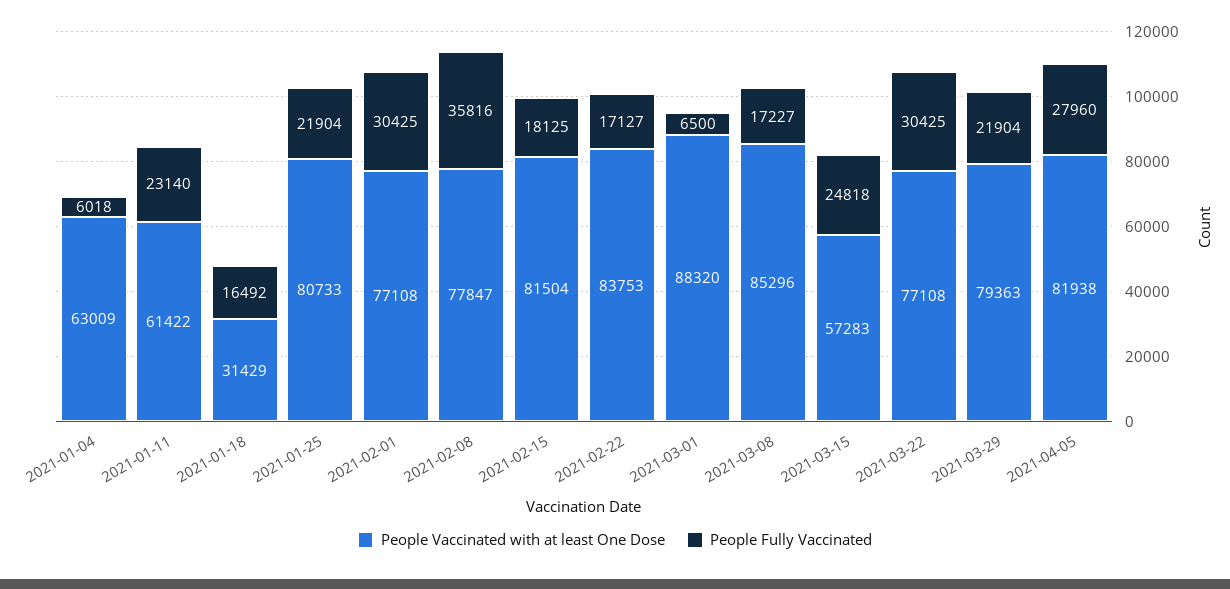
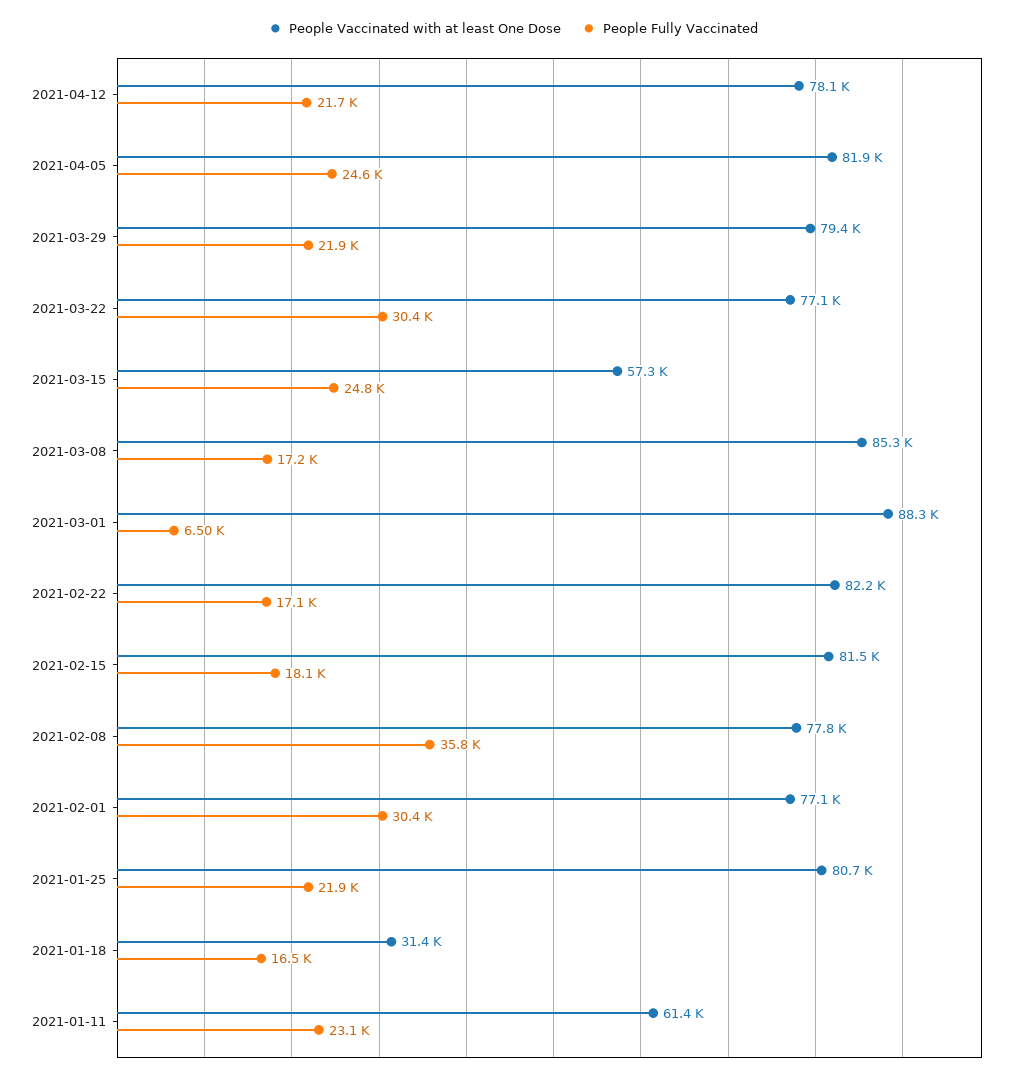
People Vaccinated with at least One Dose, 2021-01-04: 63009 -> none
People Fully Vaccinated, 2021-01-04: 6018 -> none
People Vaccinated with at least One Dose, 2021-02-22: 83753 -> 82200
People Fully Vaccinated, 2021-04-05: 27960 -> 24600
People Vaccinated with at least One Dose, 2021-04-12: none -> 78100
People Fully Vaccinated, 2021-04-12: none -> 21700

